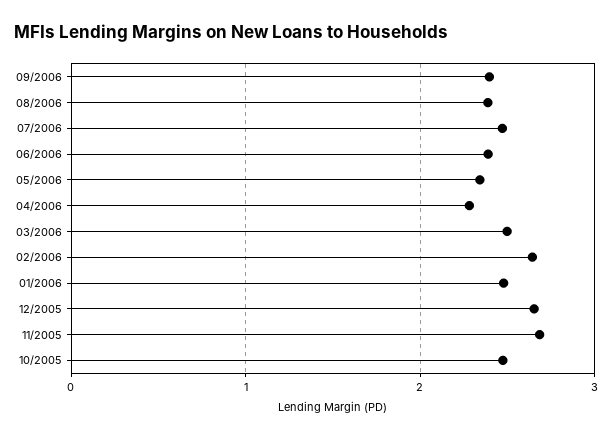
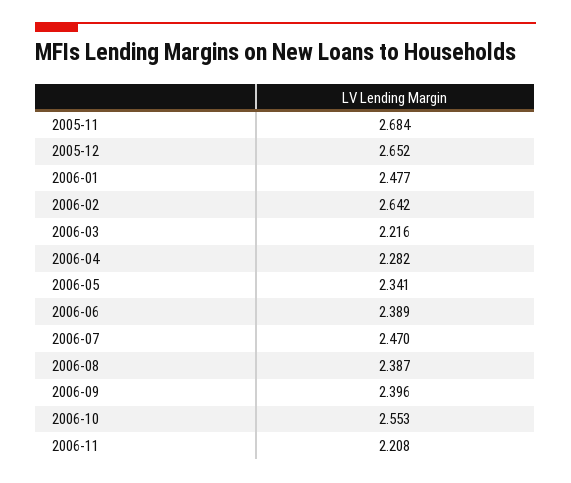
03/2006: 2.5 -> 2.216
10/2005: 2.5 -> none
2006-10: none -> 2.553
2006-11: none -> 2.208

